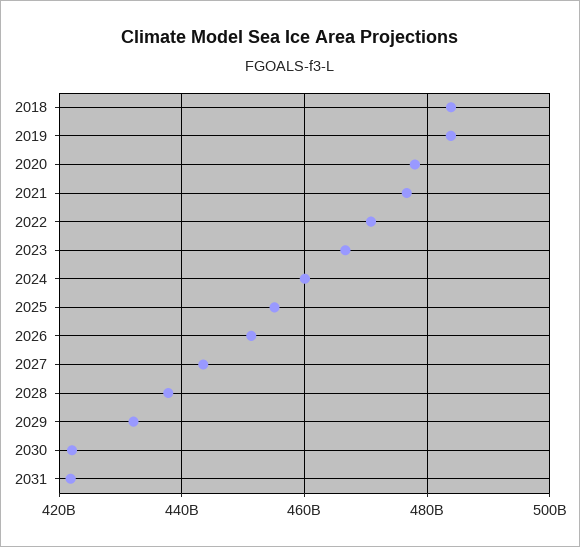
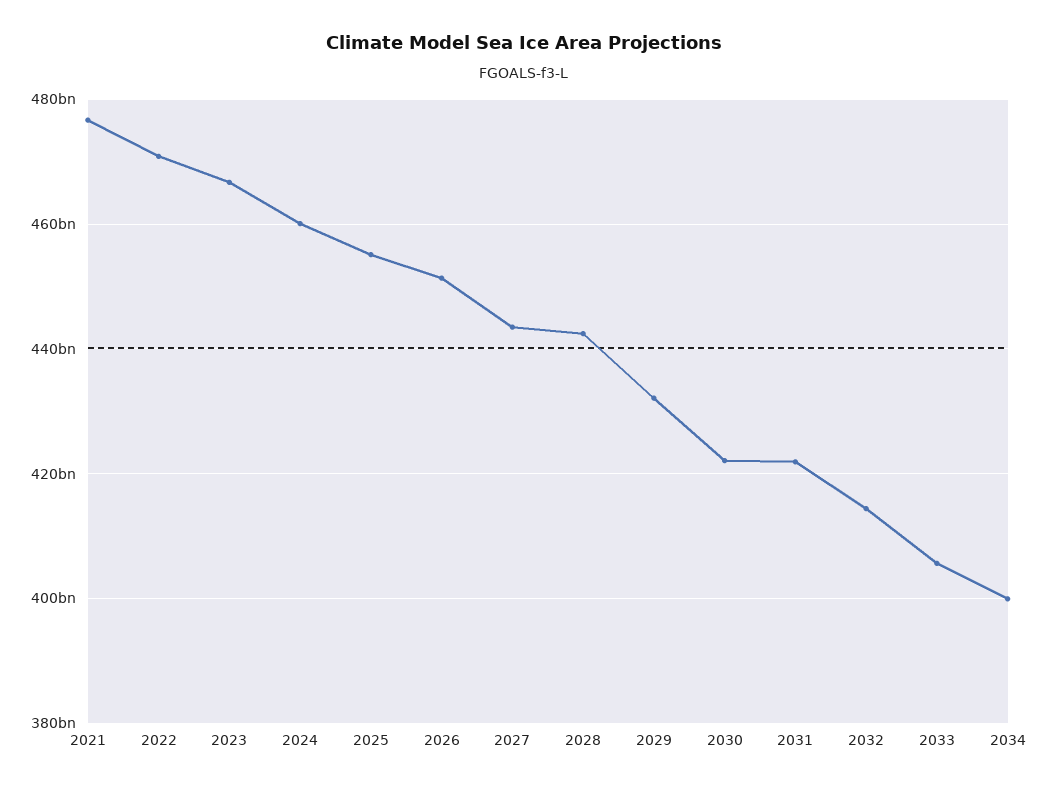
2018: 484000000000 -> none
2019: 484000000000 -> none
2020: 478000000000 -> none
2028: 438000000000 -> 442000000000
2032: none -> 414000000000
2033: none -> 406000000000
2034: none -> 400000000000

